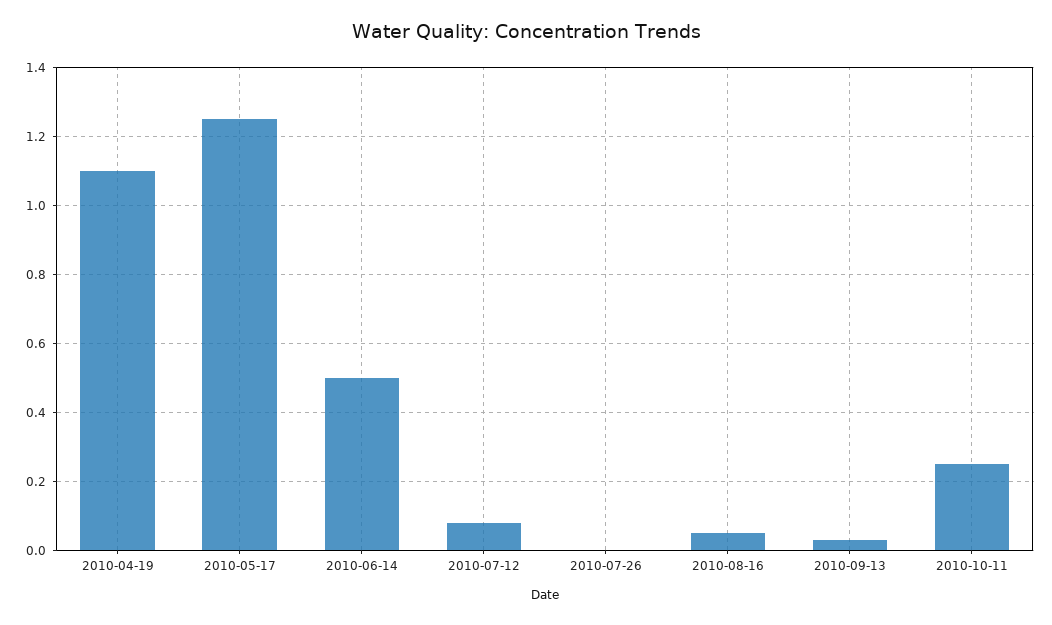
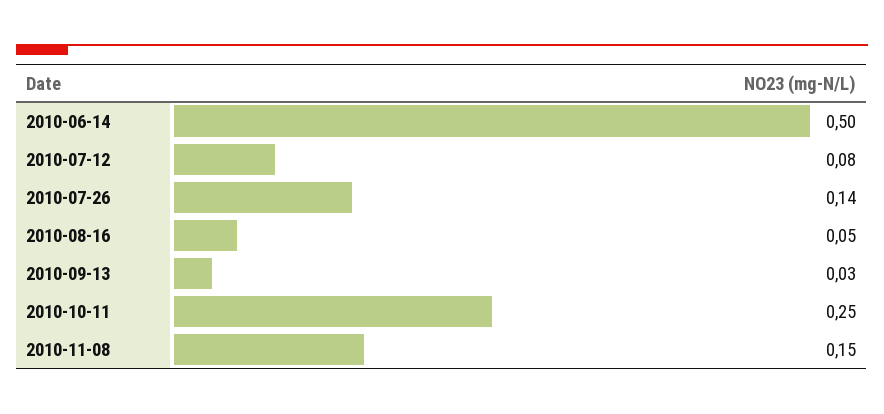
2010-04-19: 1.1 -> none
2010-05-17: 1.25 -> none
2010-07-26: 0 -> 0.14
2010-11-08: none -> 0.15

